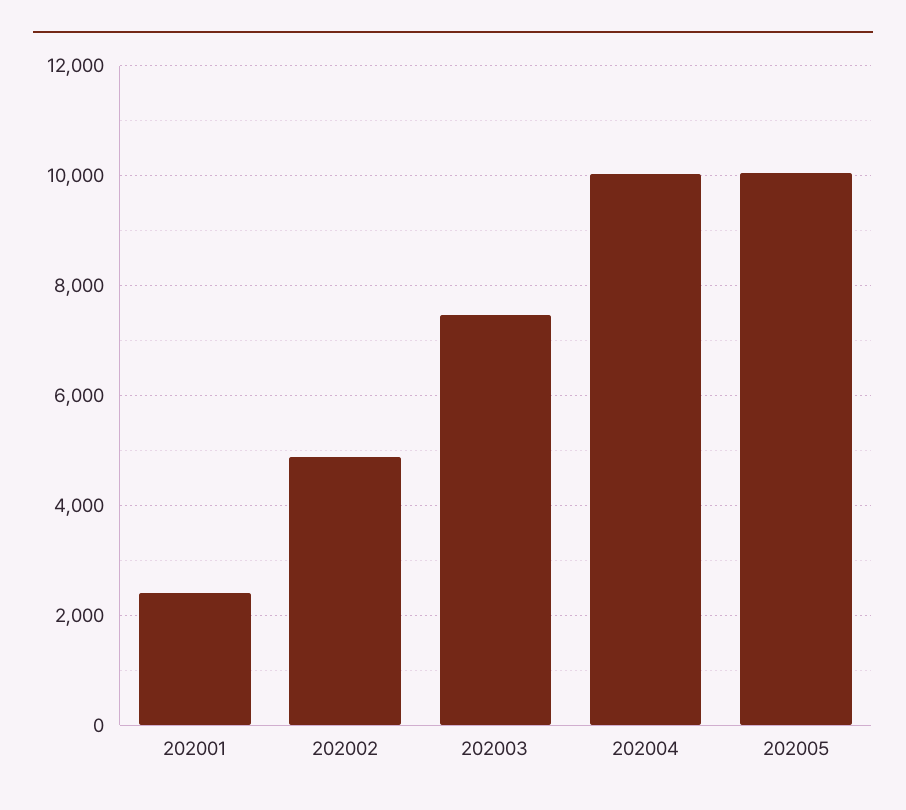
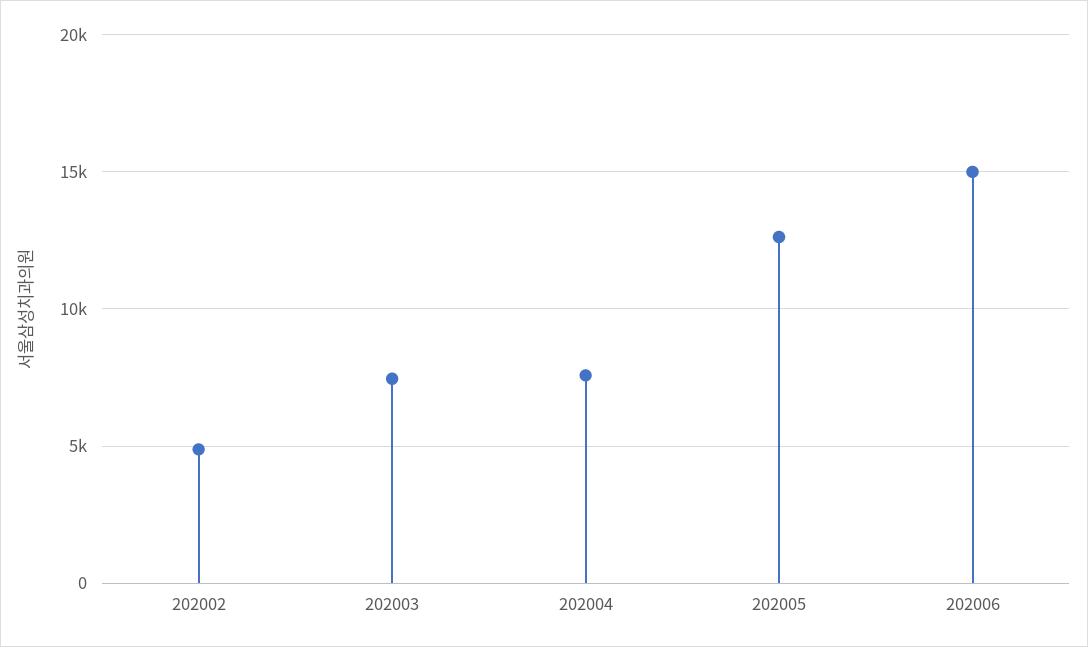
202001: 2400 -> none
202004: 10000 -> 7500
202005: 10000 -> 12500
202006: none -> 15000

